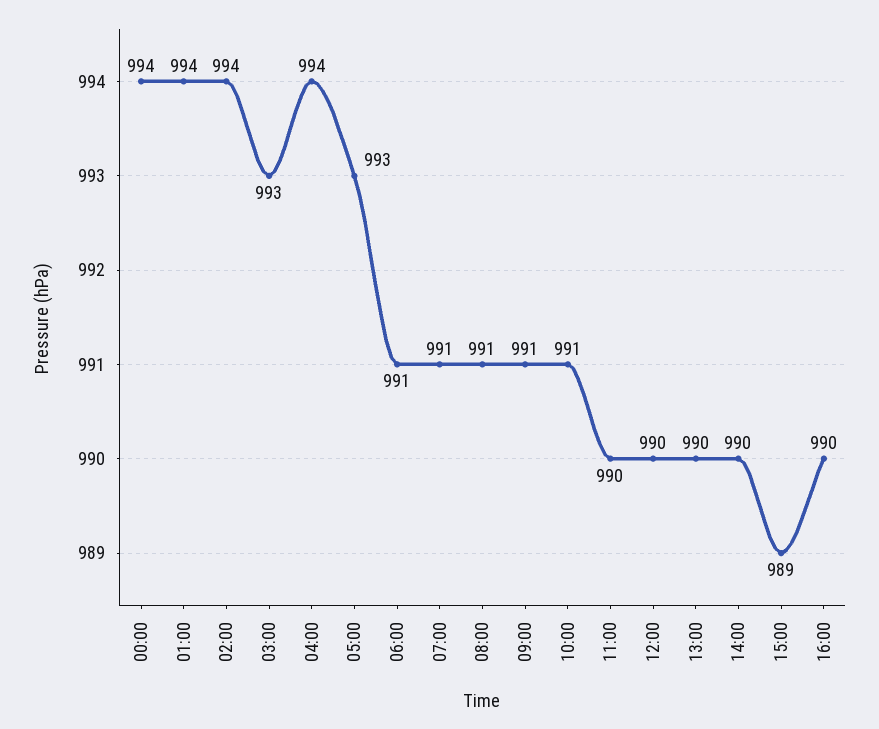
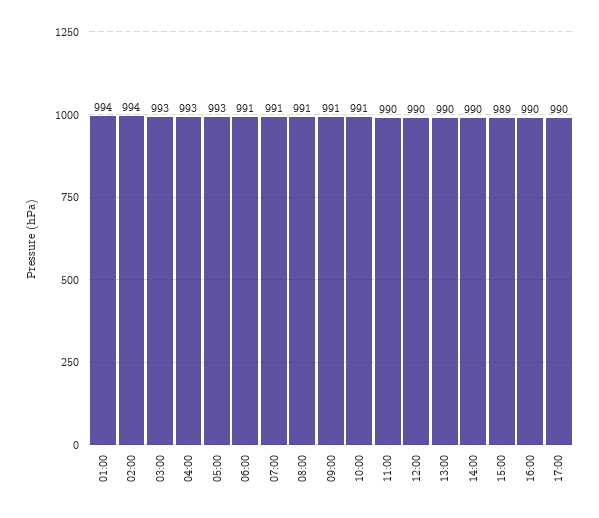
00:00: 994 -> none
04:00: 994 -> 993
17:00: none -> 990

